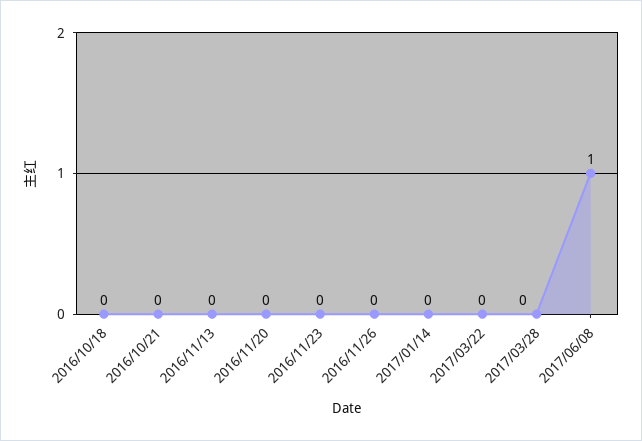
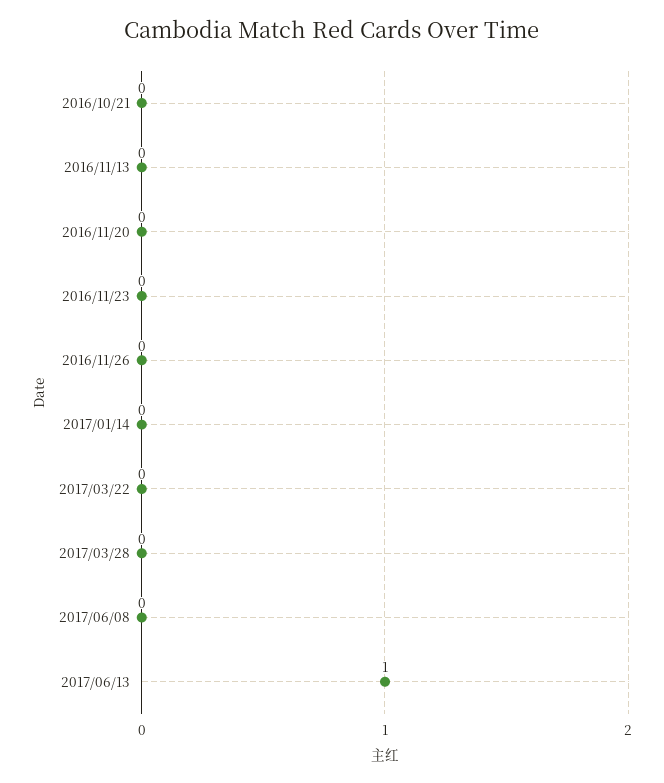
2016/10/18: 0 -> none
2017/06/08: 1 -> 0
2017/06/13: none -> 1

